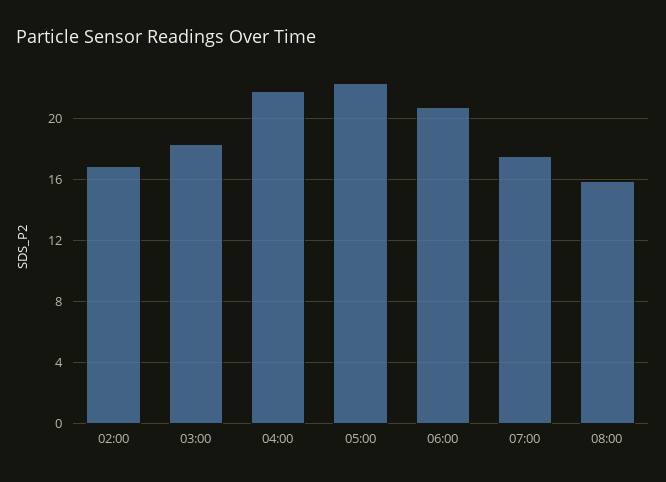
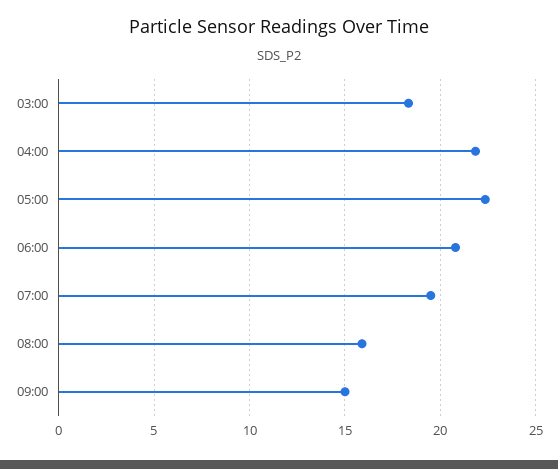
02:00: 17 -> none
07:00: 17.5 -> 19.5
09:00: none -> 15

